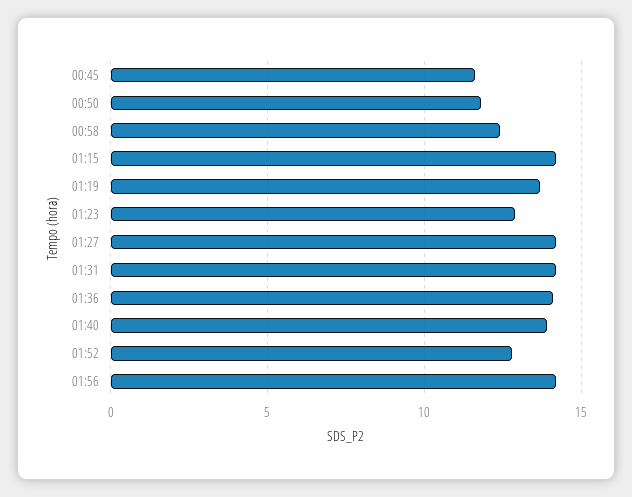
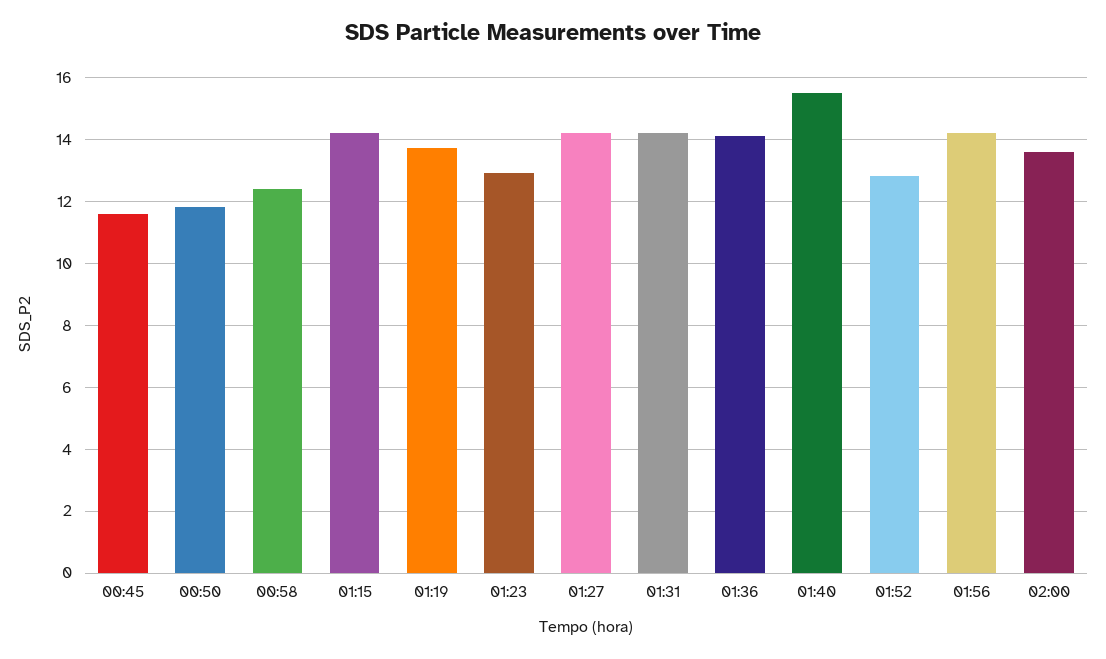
01:40: 14 -> 15.5
02:00: none -> 13.5

